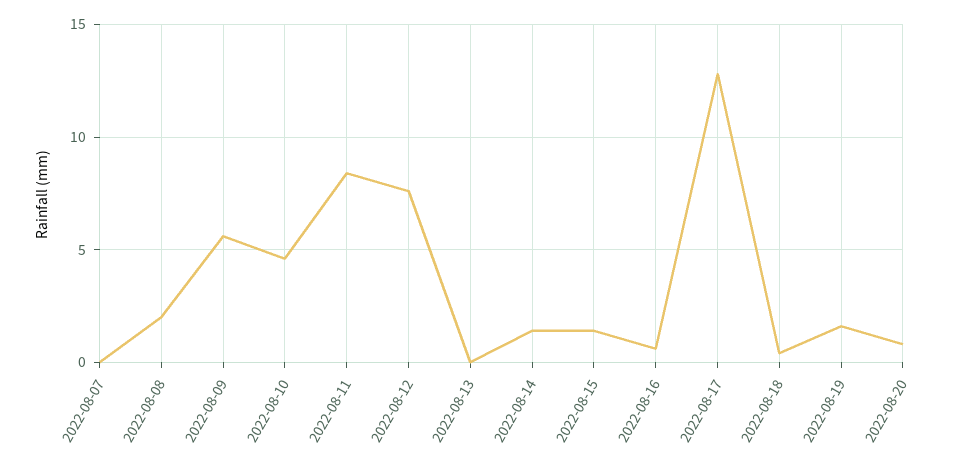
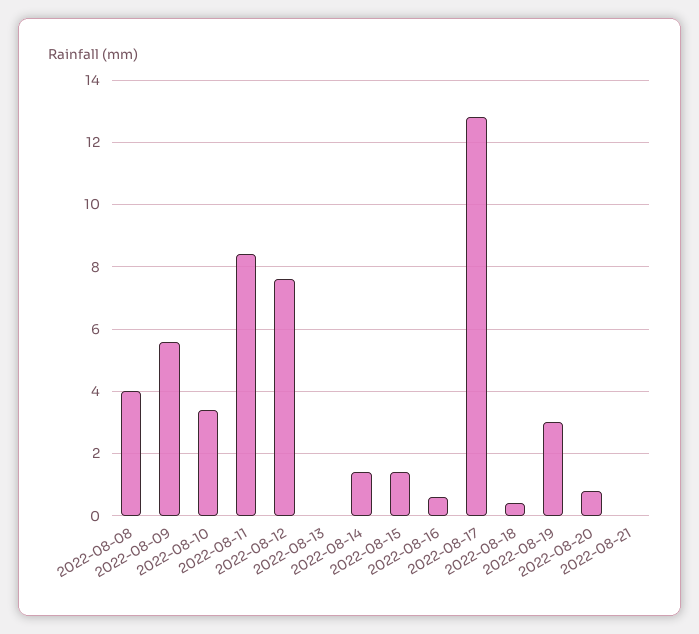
2022-08-07: 0 -> none
2022-08-08: 2 -> 4
2022-08-10: 4.5 -> 3.5
2022-08-19: 1.5 -> 3
2022-08-21: none -> 0

